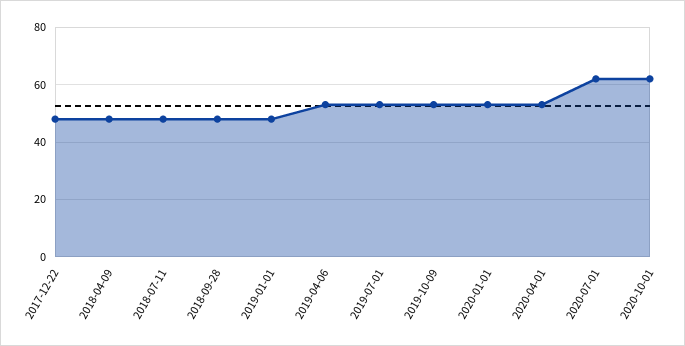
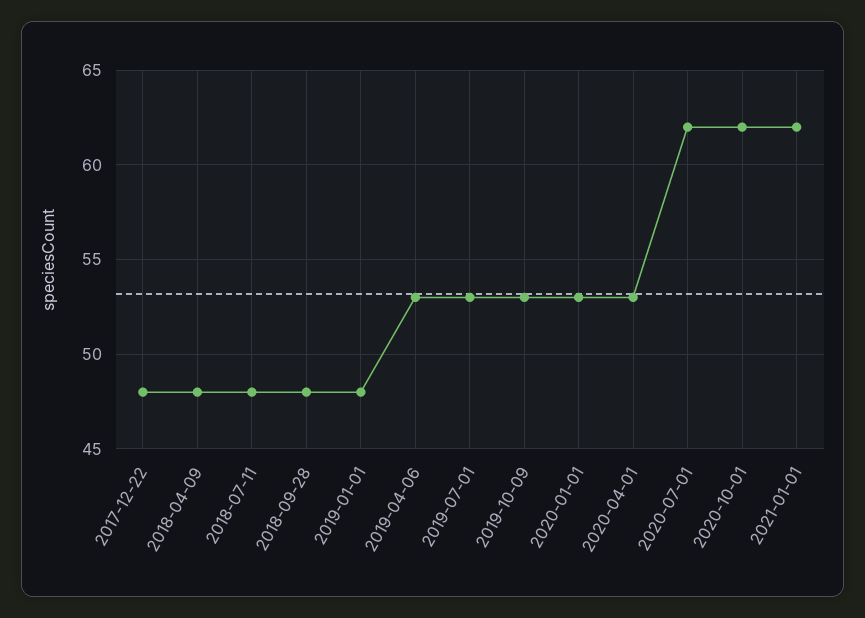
2021-01-01: none -> 62

